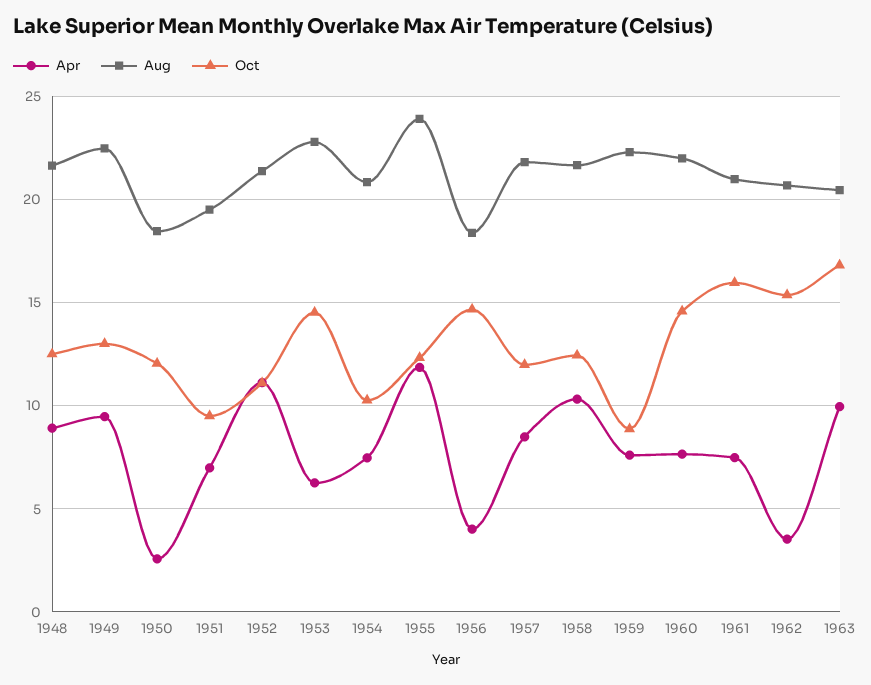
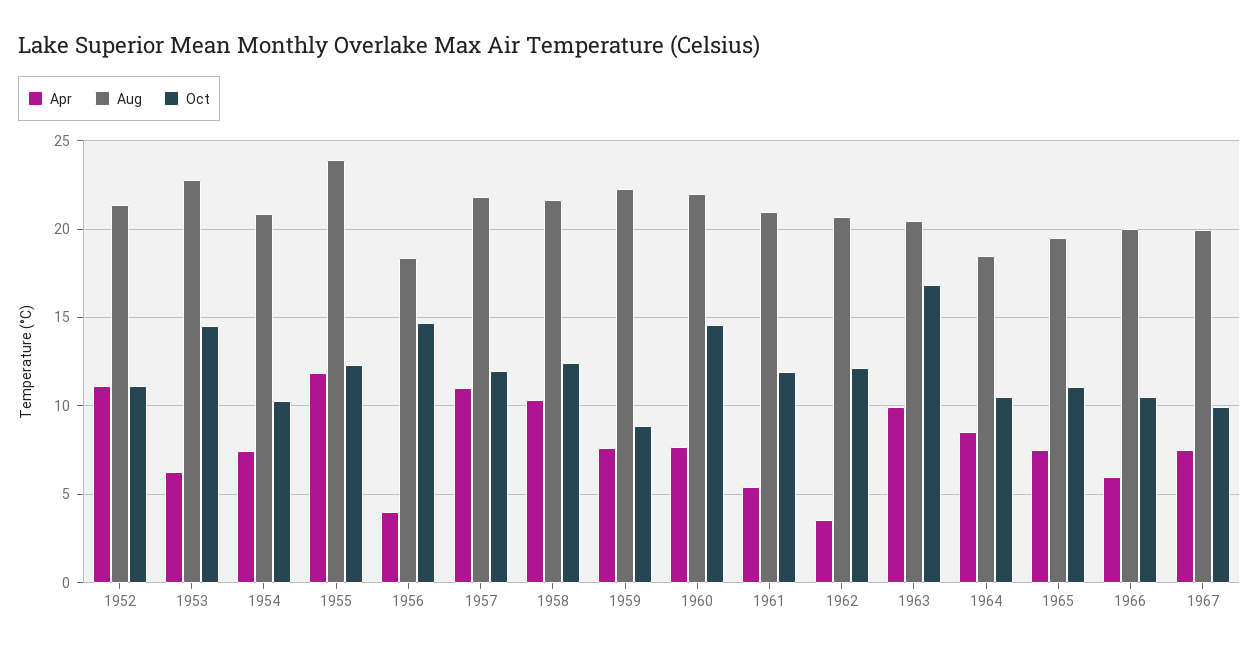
Apr, 1948: 9 -> none
Aug, 1948: 21.5 -> none
Oct, 1948: 12.5 -> none
Apr, 1949: 9.5 -> none
Aug, 1949: 22.5 -> none
Oct, 1949: 13 -> none
Apr, 1950: 2.5 -> none
Aug, 1950: 18.5 -> none
Oct, 1950: 12 -> none
Apr, 1951: 7 -> none
Aug, 1951: 19.5 -> none
Oct, 1951: 9.5 -> none
Apr, 1957: 8.5 -> 11
Apr, 1961: 7.5 -> 5.5
Oct, 1961: 16 -> 12
Oct, 1962: 15.5 -> 12
Apr, 1964: none -> 8.5
Aug, 1964: none -> 18.5
Oct, 1964: none -> 10.5
Apr, 1965: none -> 7.5
Aug, 1965: none -> 19.5
Oct, 1965: none -> 11
Apr, 1966: none -> 6
Aug, 1966: none -> 20
Oct, 1966: none -> 10.5
Apr, 1967: none -> 7.5
Aug, 1967: none -> 20
Oct, 1967: none -> 10

